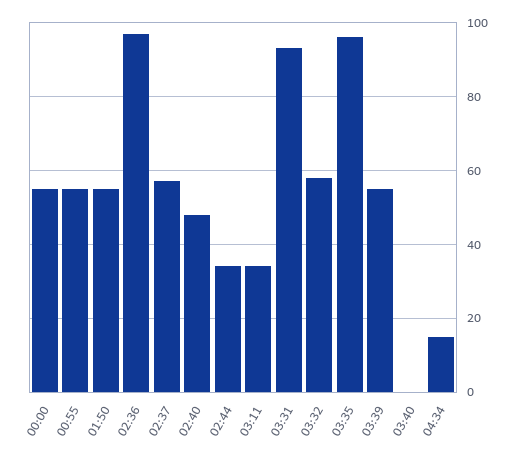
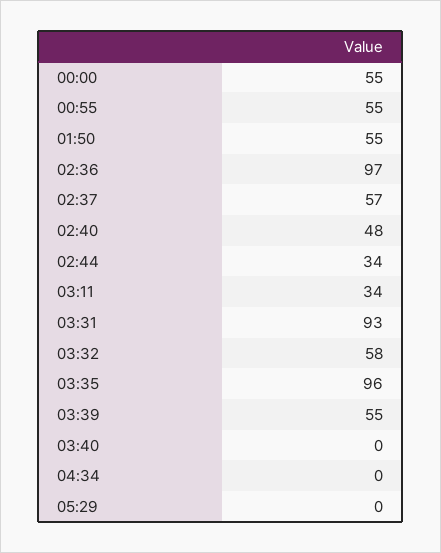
04:34: 15 -> 0
05:29: none -> 0

